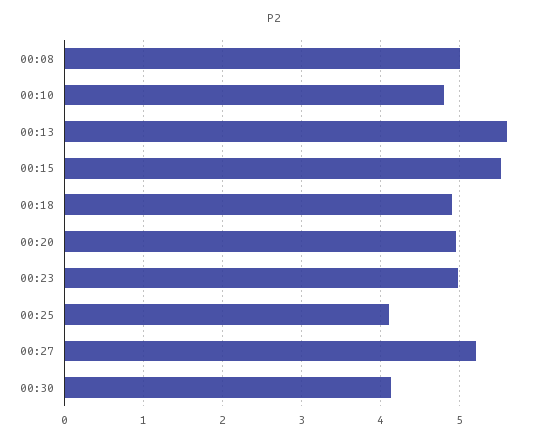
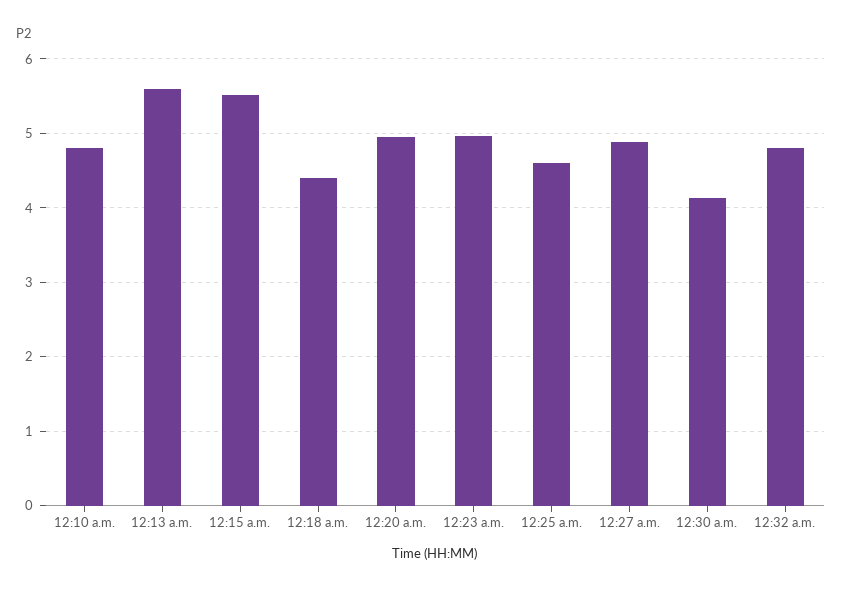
00:08: 5 -> none
00:18: 4.9 -> 4.4
00:25: 4.1 -> 4.6
00:27: 5.2 -> 4.9
12:32 a.m.: none -> 4.8

